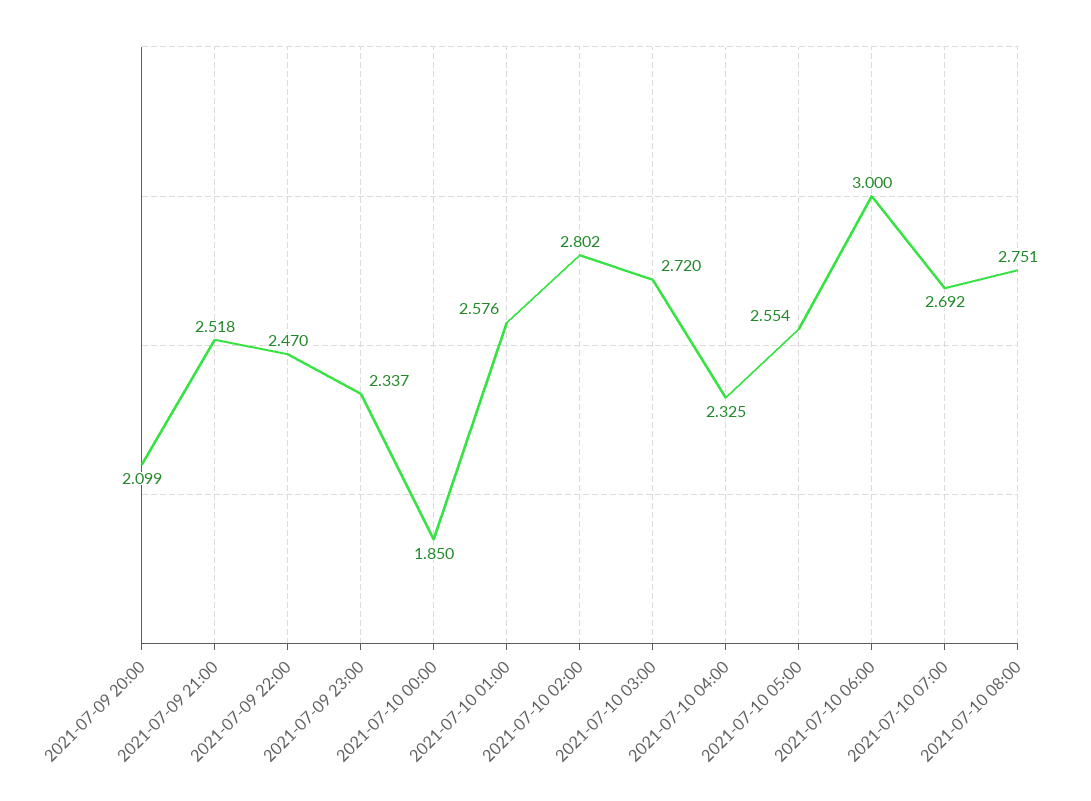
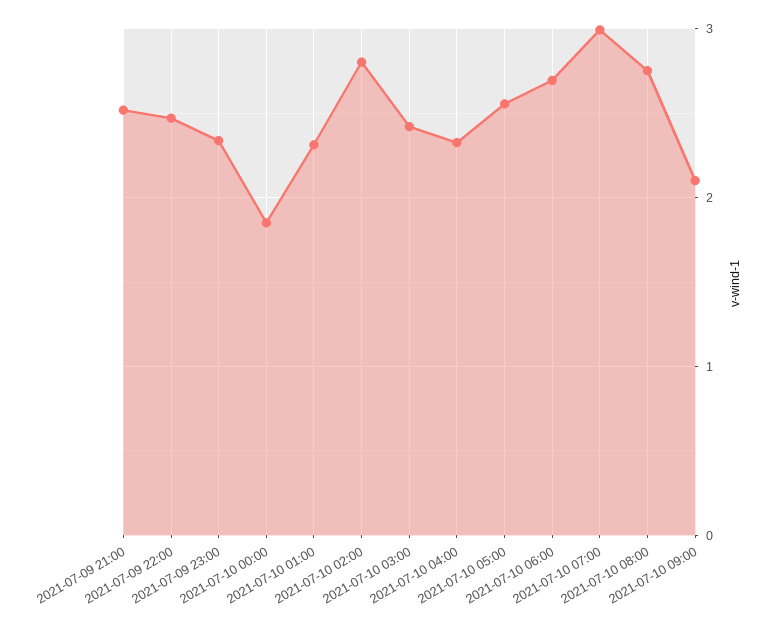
2021-07-09 20:00: 2.099 -> none
2021-07-10 01:00: 2.576 -> 2.3
2021-07-10 03:00: 2.72 -> 2.4
2021-07-10 06:00: 3 -> 2.7
2021-07-10 07:00: 2.692 -> 3
2021-07-10 09:00: none -> 2.1

